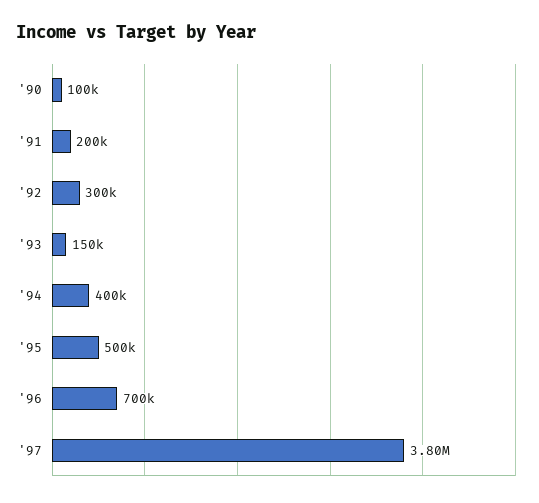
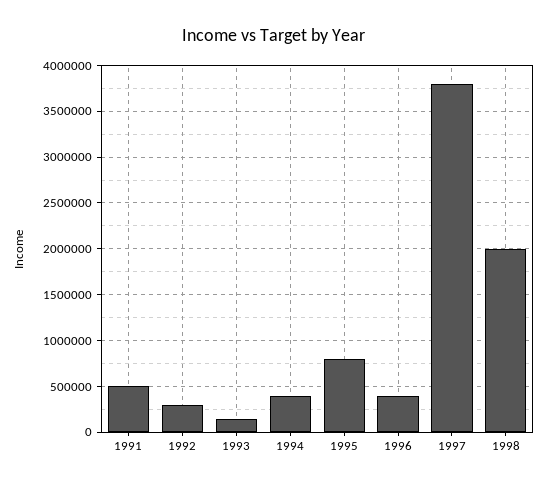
'90: 100000 -> none
'91: 200000 -> 500000
'95: 500000 -> 800000
'96: 700000 -> 400000
1998: none -> 2000000

